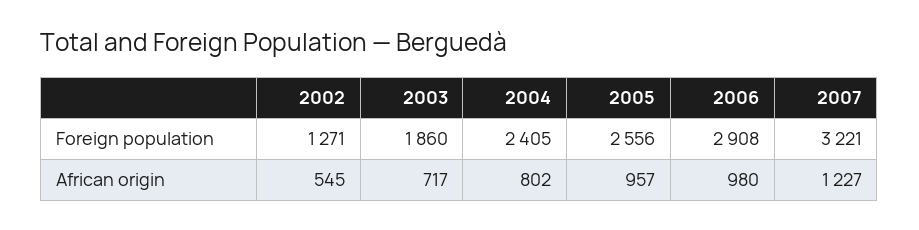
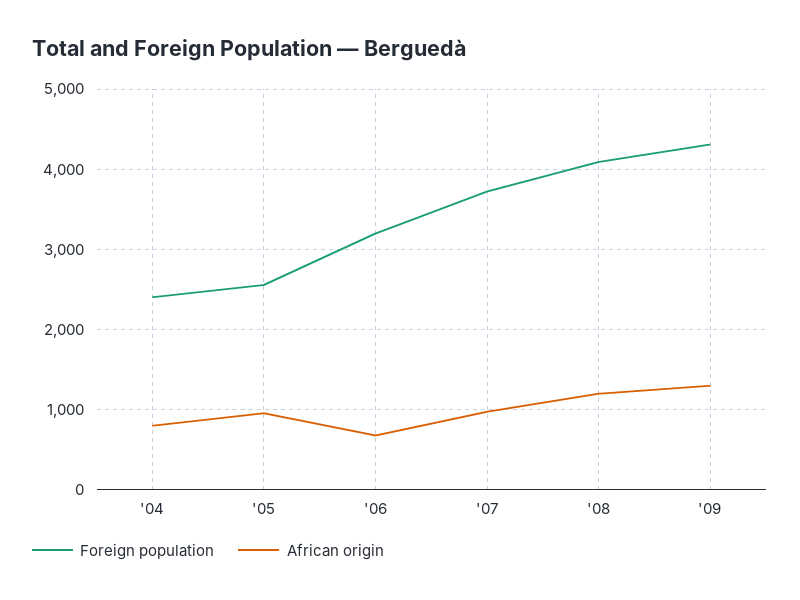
Foreign population, 2002: 1271 -> none
Foreign population, 2003: 1860 -> none
Foreign population, 2006: 2908 -> 3200
Foreign population, 2007: 3221 -> 3700
African origin, 2002: 545 -> none
African origin, 2003: 717 -> none
African origin, 2006: 980 -> 700
African origin, 2007: 1227 -> 1000
Foreign population, '08: none -> 4100
African origin, '08: none -> 1200
Foreign population, '09: none -> 4300
African origin, '09: none -> 1300

